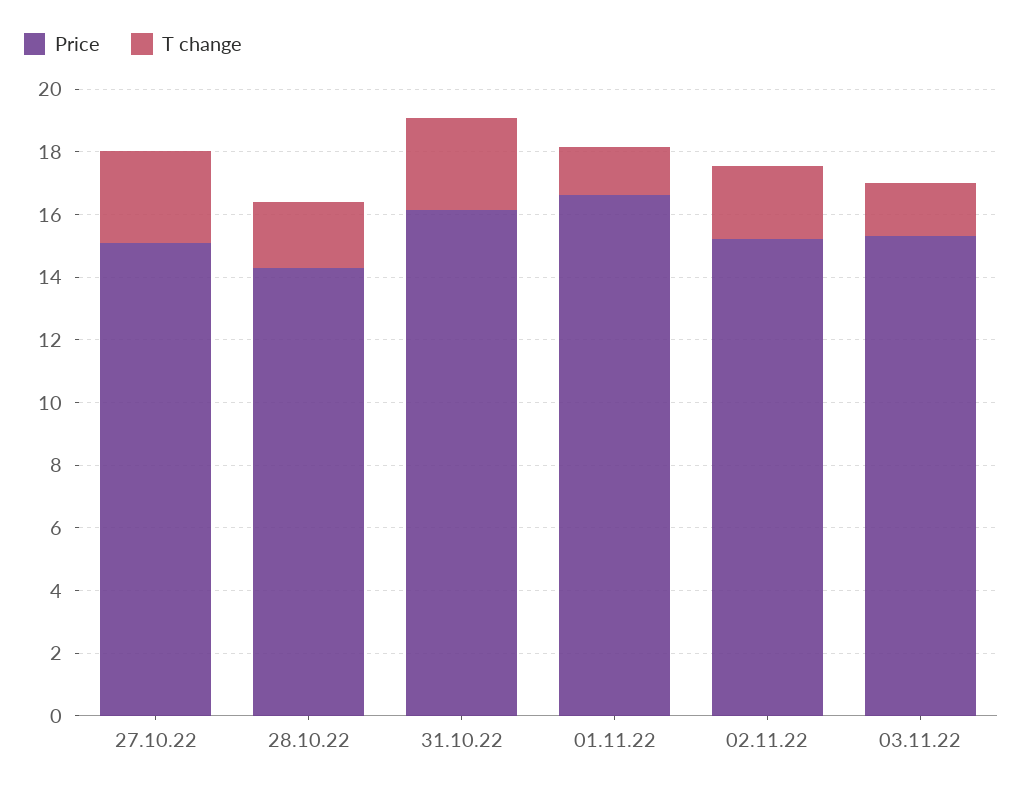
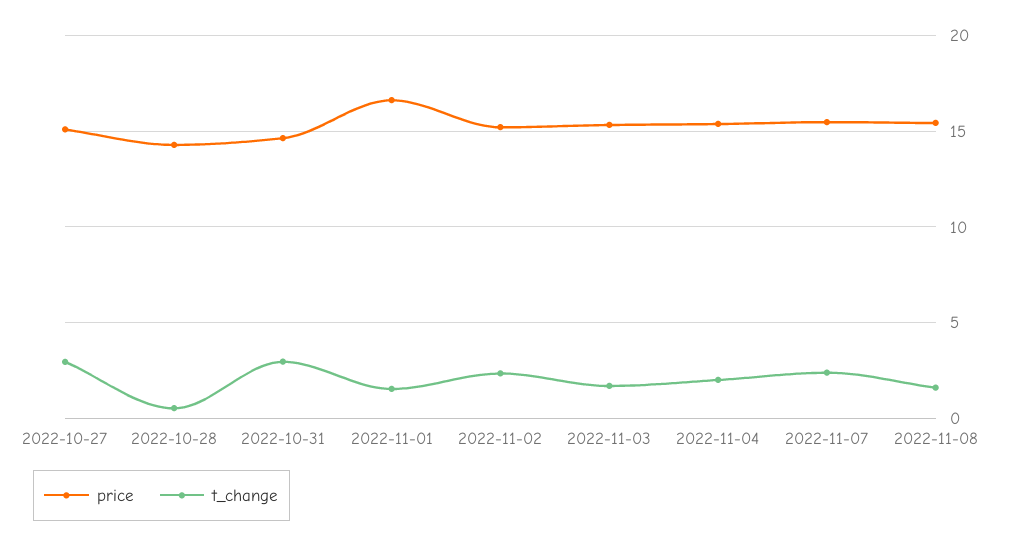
T change, 28.10.22: 2 -> 0.5
Price, 31.10.22: 16 -> 14.5
Price, 2022-11-04: none -> 15.5
T change, 2022-11-04: none -> 2
Price, 2022-11-07: none -> 15.5
T change, 2022-11-07: none -> 2.5
Price, 2022-11-08: none -> 15.5
T change, 2022-11-08: none -> 1.5

